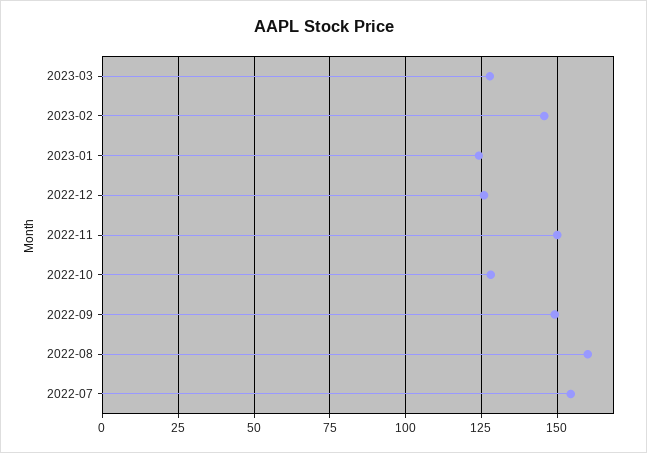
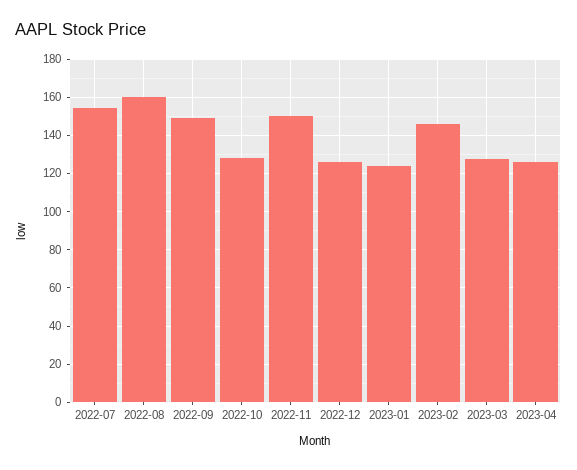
2023-04: none -> 125

